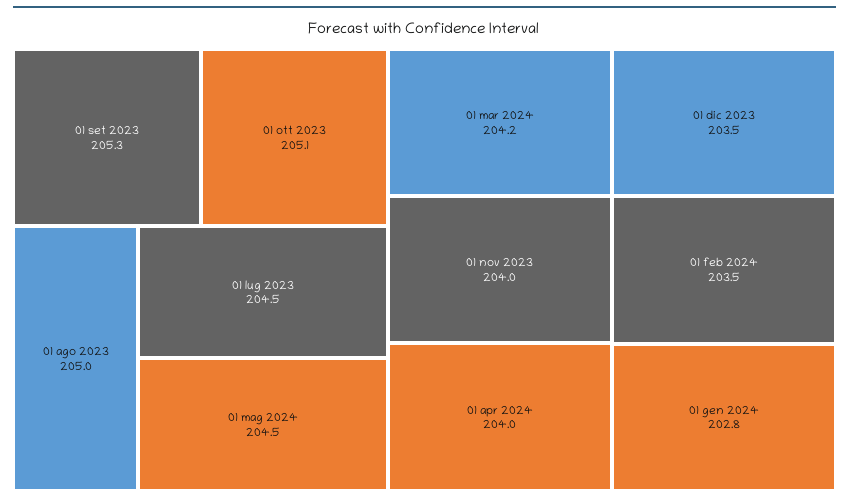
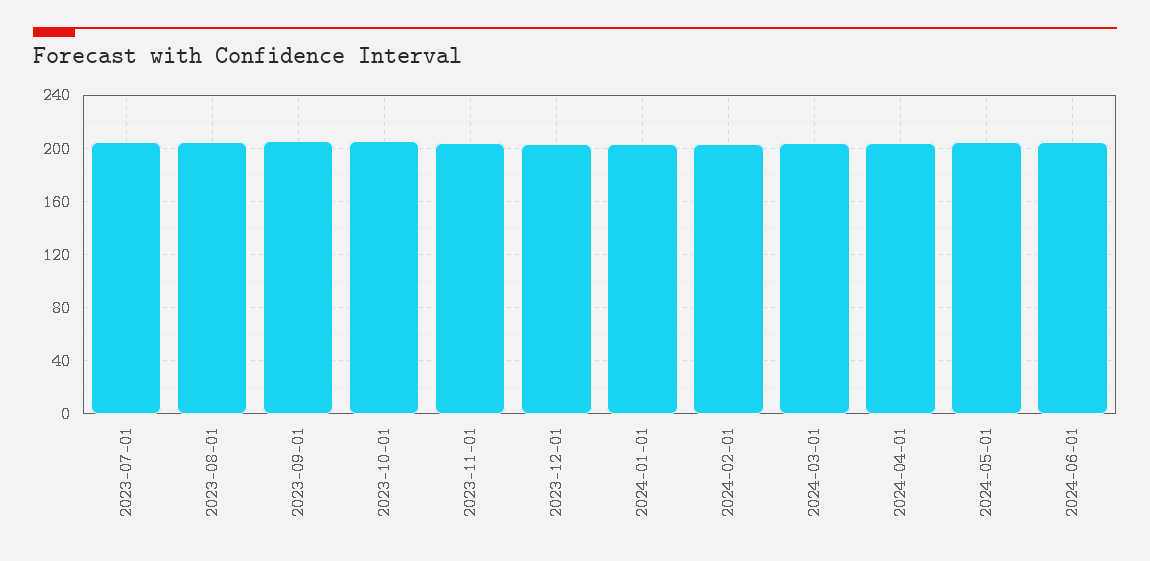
2024-06-01: none -> 205

